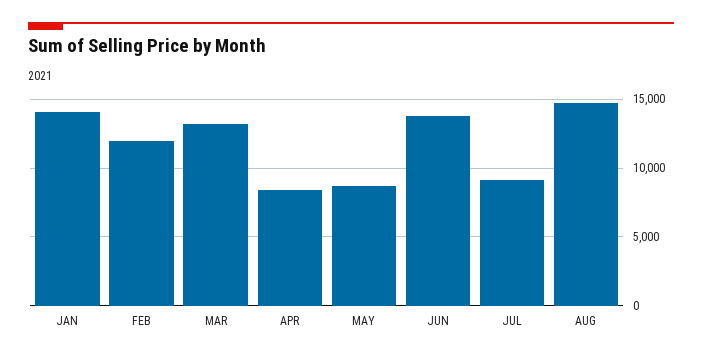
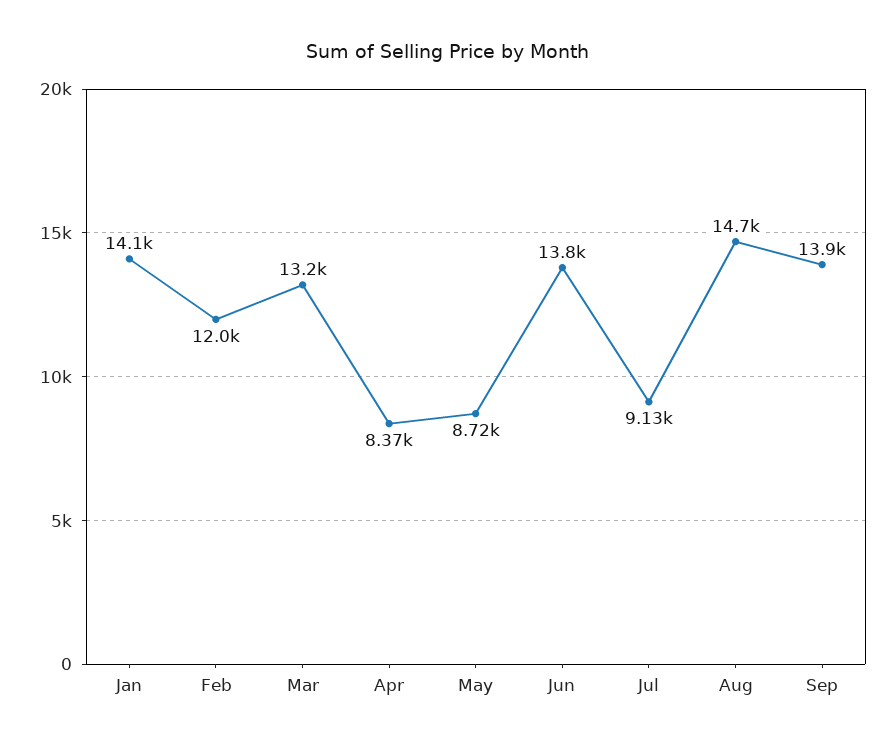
Sep: none -> 13900

